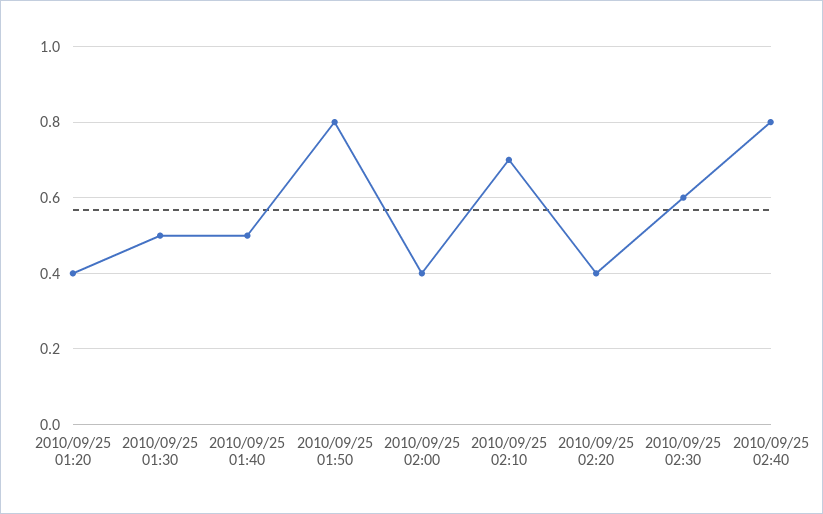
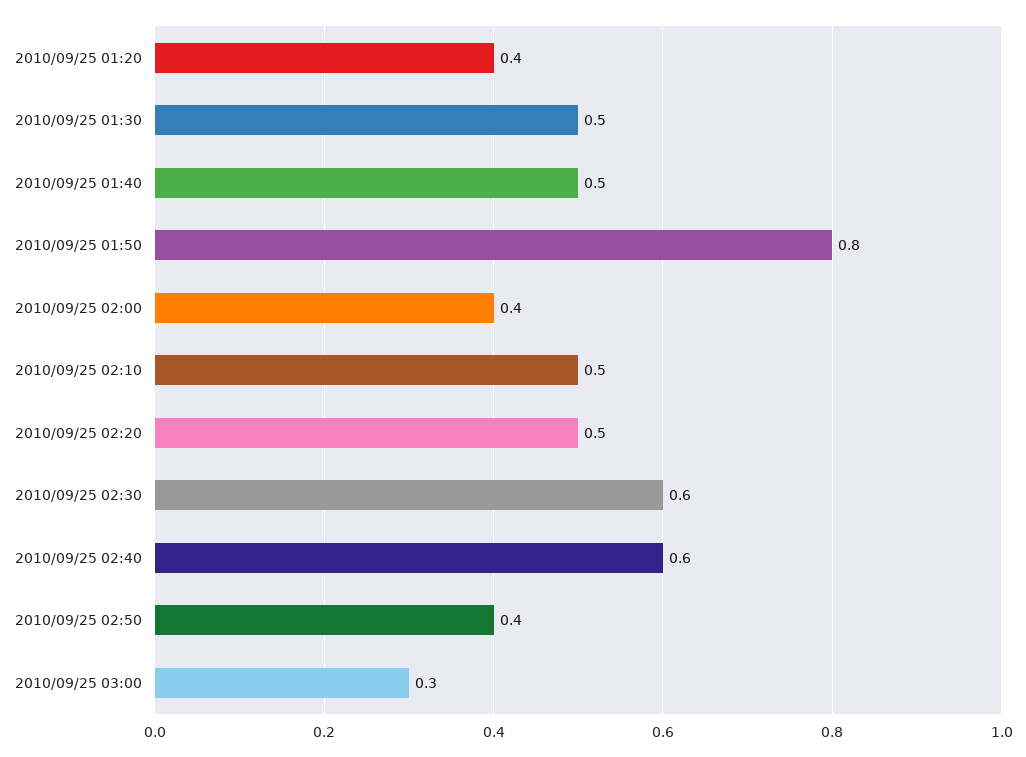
2010/09/25 02:10: 0.7 -> 0.5
2010/09/25 02:20: 0.4 -> 0.5
2010/09/25 02:40: 0.8 -> 0.6
2010/09/25 02:50: none -> 0.4
2010/09/25 03:00: none -> 0.3

